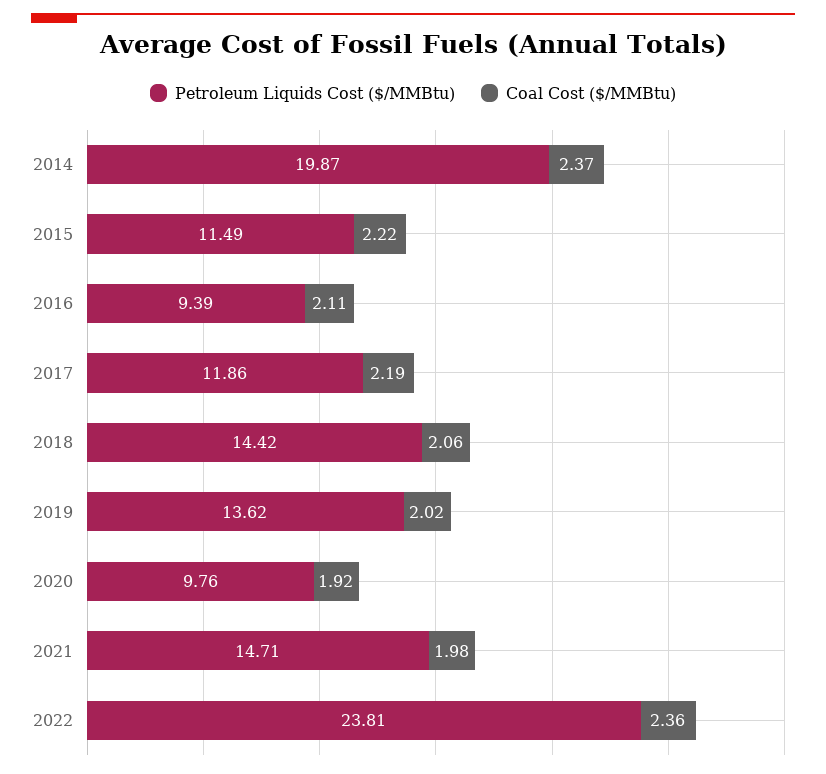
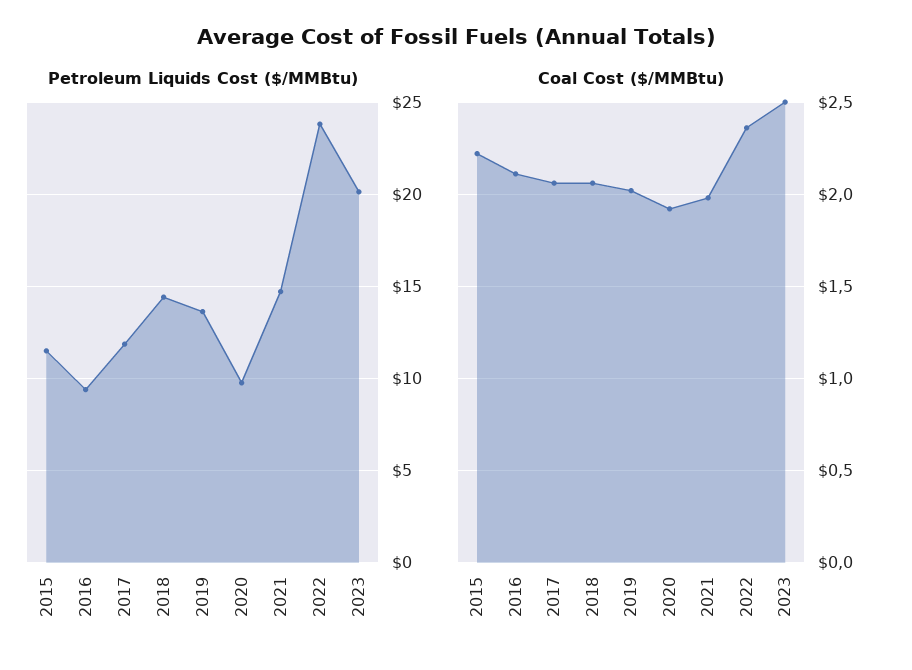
Petroleum Liquids Cost ($/MMBtu), 2014: 19.87 -> none
Coal Cost ($/MMBtu), 2014: 2.37 -> none
Coal Cost ($/MMBtu), 2017: 2.19 -> 2.05
Petroleum Liquids Cost ($/MMBtu), 2023: none -> 20
Coal Cost ($/MMBtu), 2023: none -> 2.5

